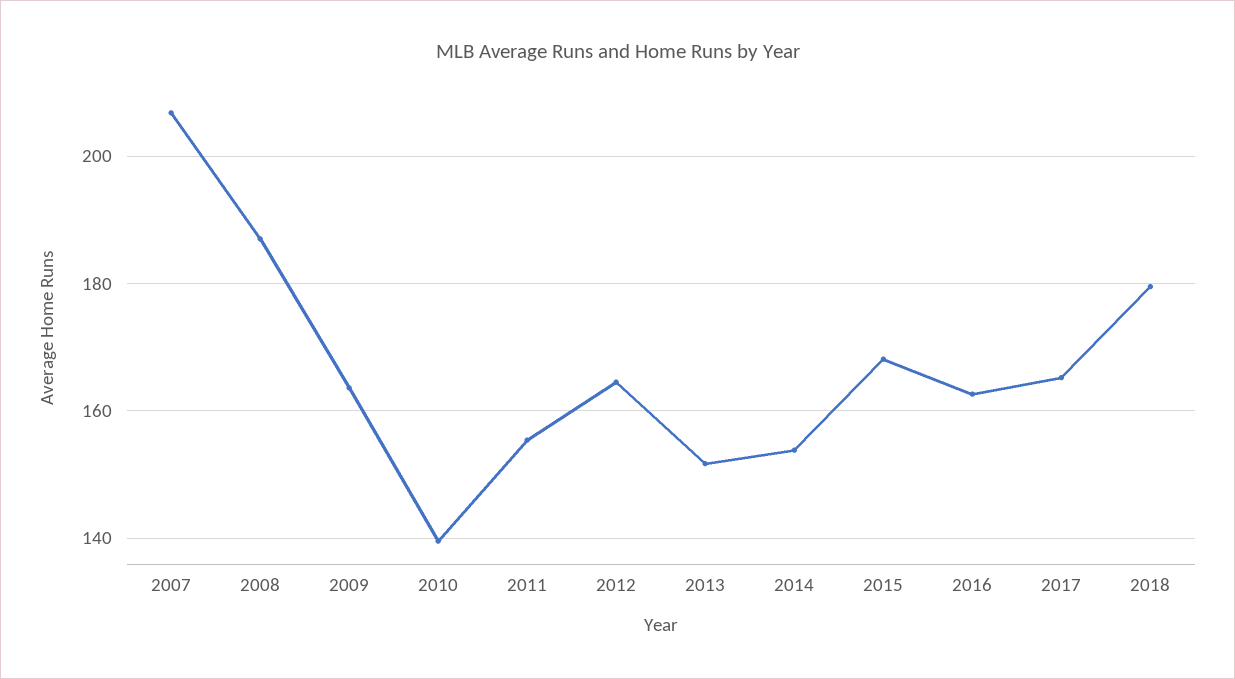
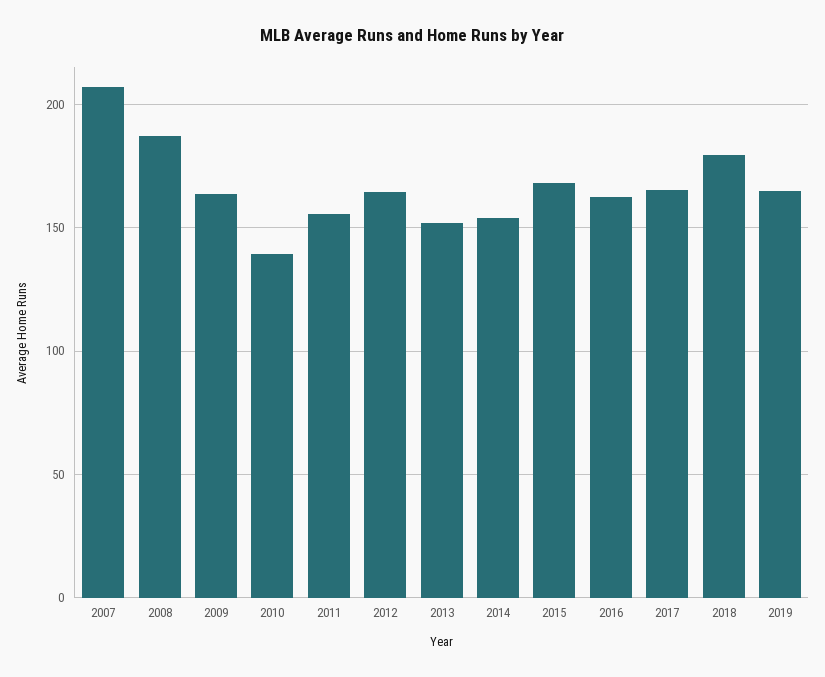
2019: none -> 165

